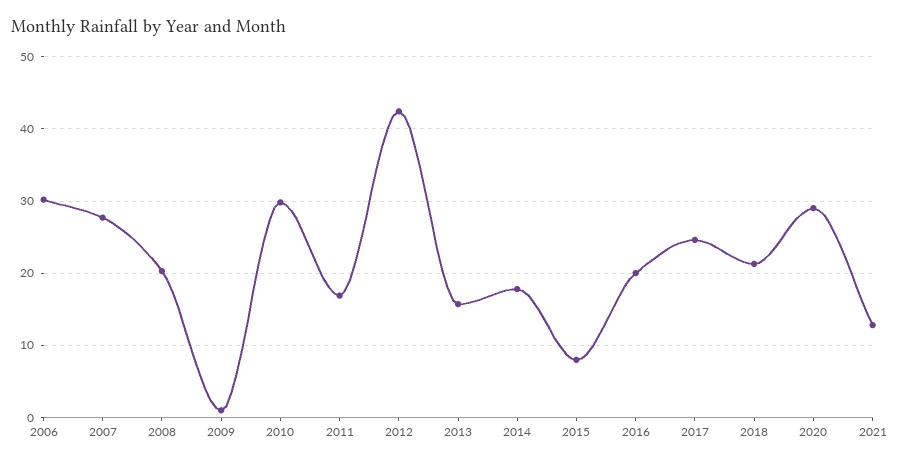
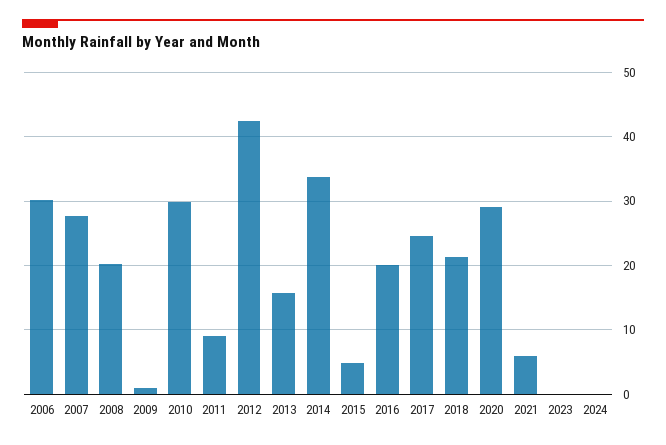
2011: 17 -> 9
2014: 18 -> 34
2015: 8 -> 5
2021: 13 -> 6
2023: none -> 0
2024: none -> 0

